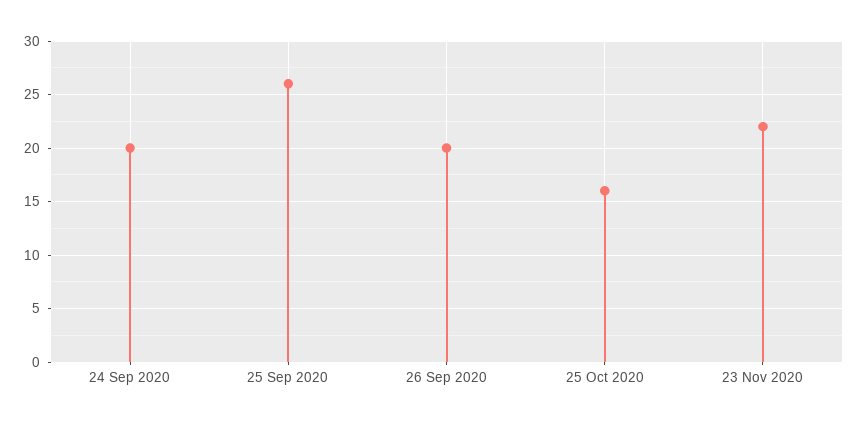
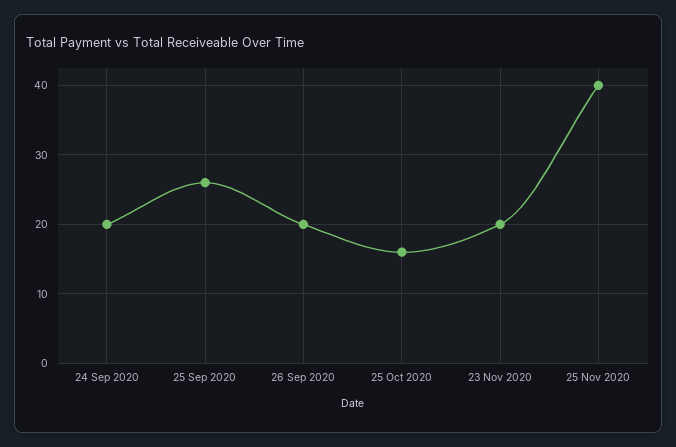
23 Nov 2020: 22 -> 20
25 Nov 2020: none -> 40

